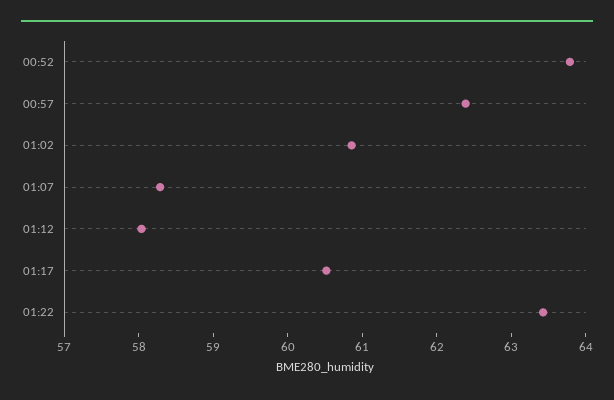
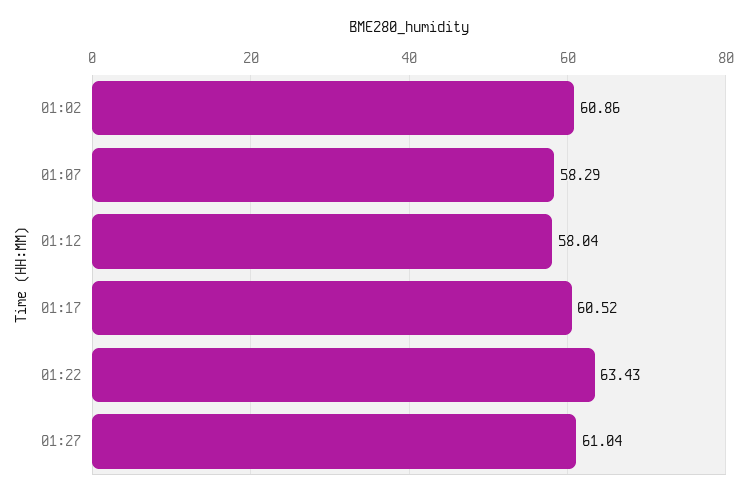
00:52: 63.8 -> none
00:57: 62.4 -> none
01:27: none -> 61.04

